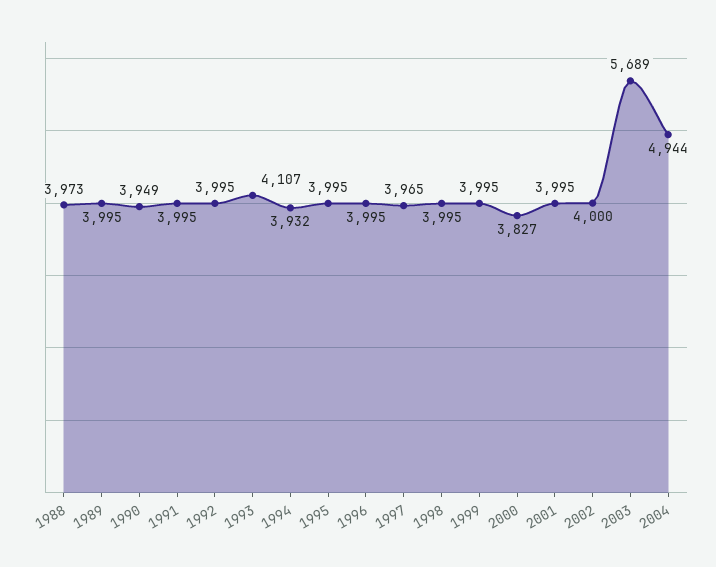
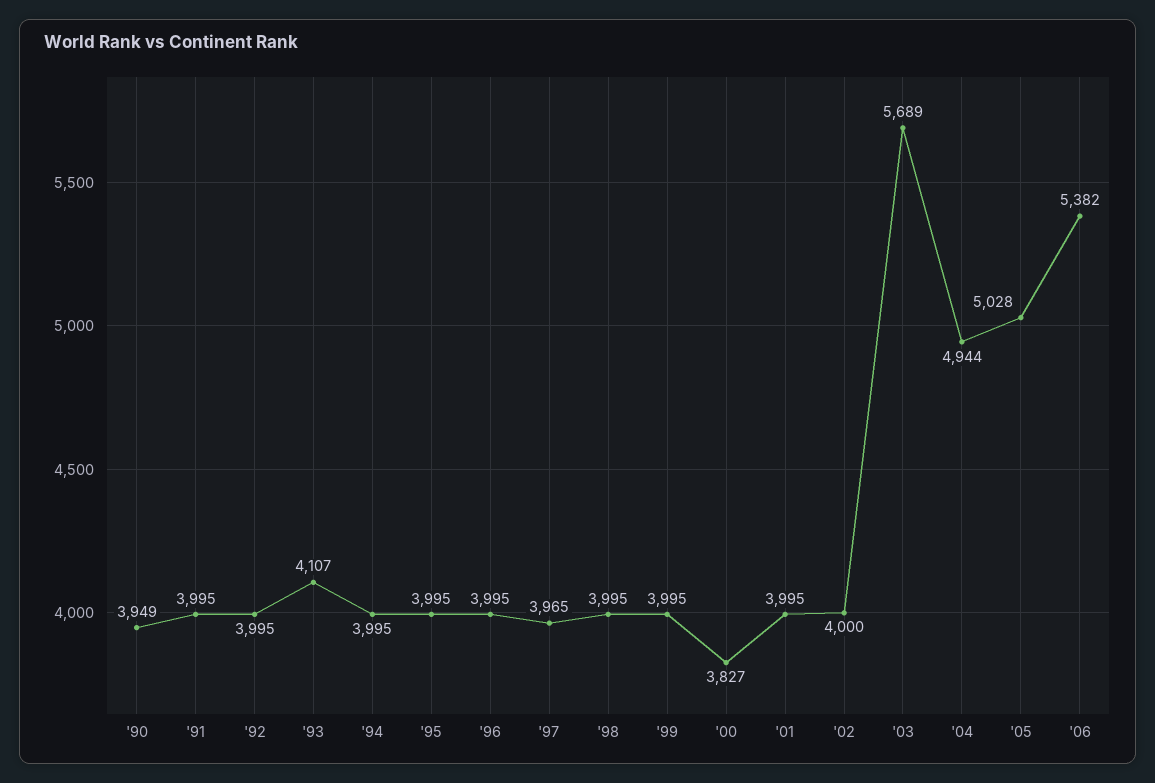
1988: 3973 -> none
1989: 3995 -> none
1994: 3932 -> 3995
'05: none -> 5028
'06: none -> 5382

